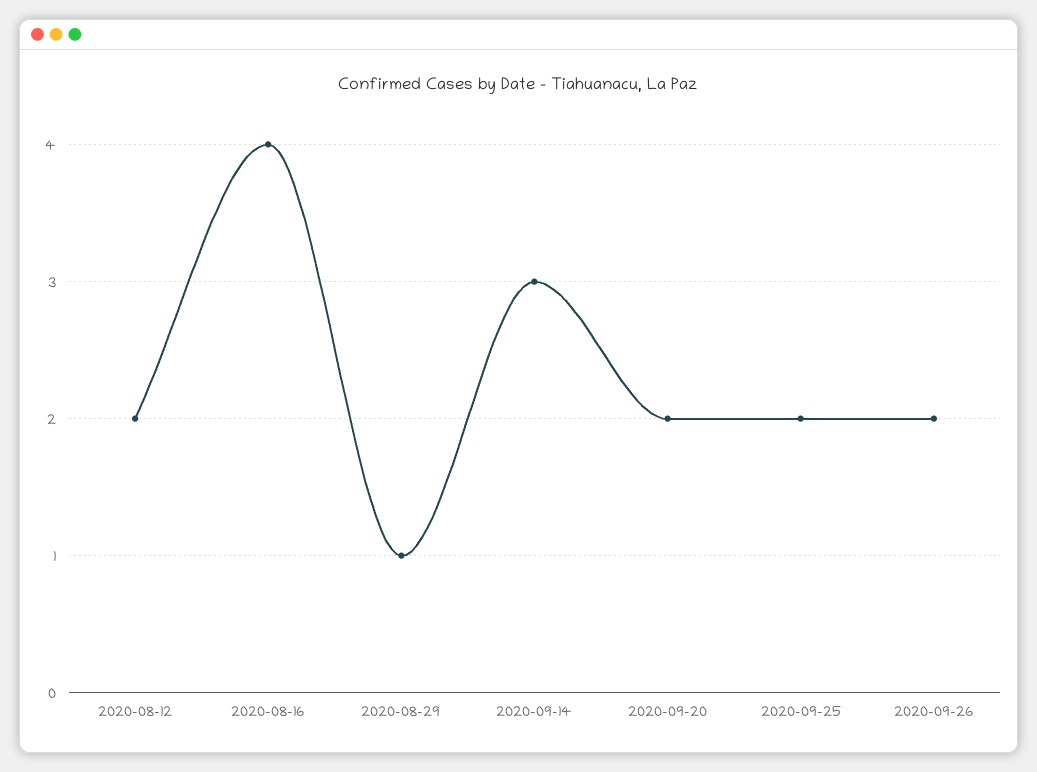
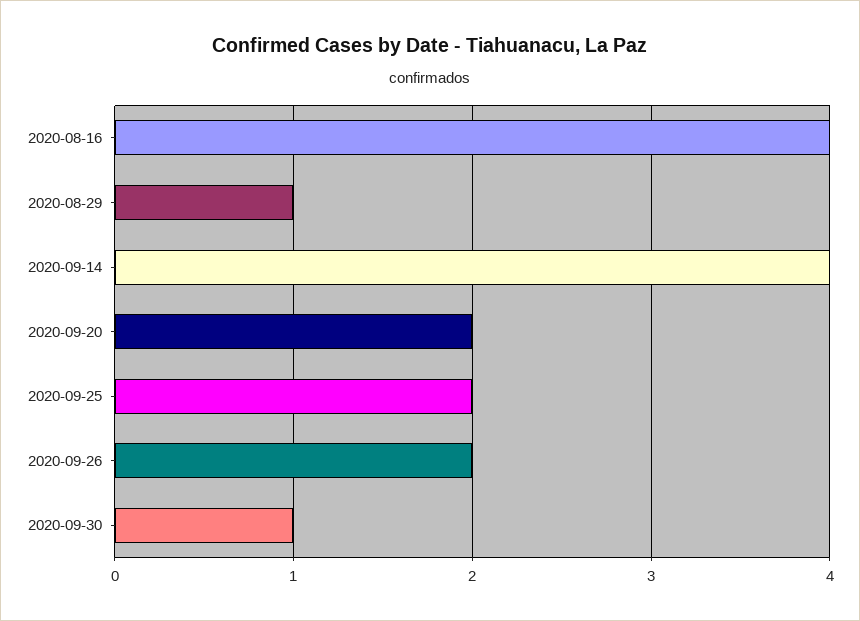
2020-08-12: 2 -> none
2020-09-14: 3 -> 4
2020-09-30: none -> 1

